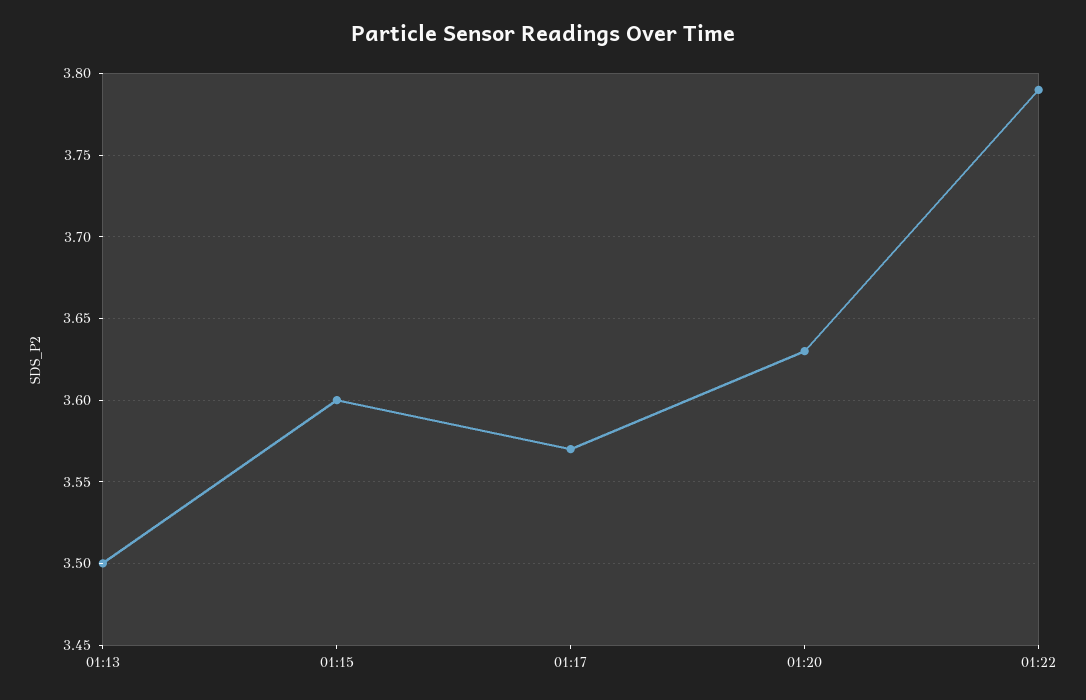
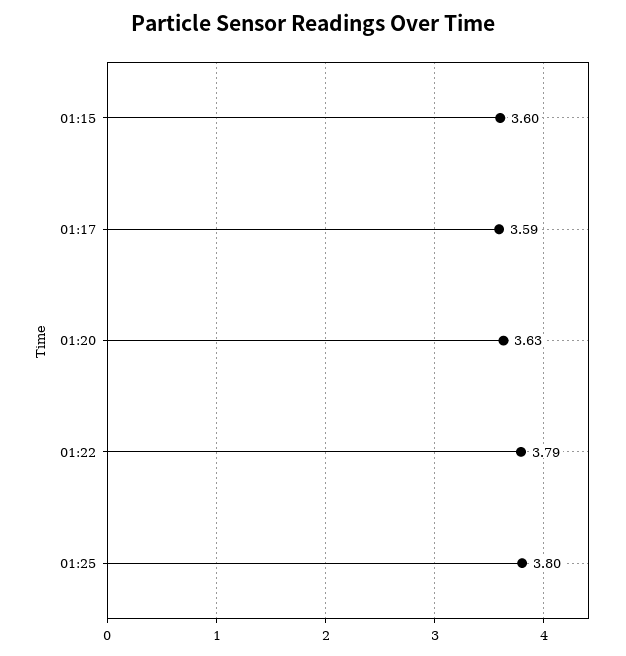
01:13: 3.5 -> none
01:17: 3.57 -> 3.59
01:25: none -> 3.8

